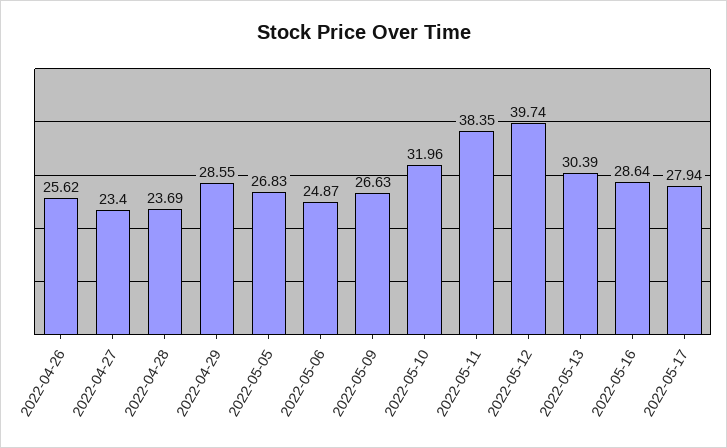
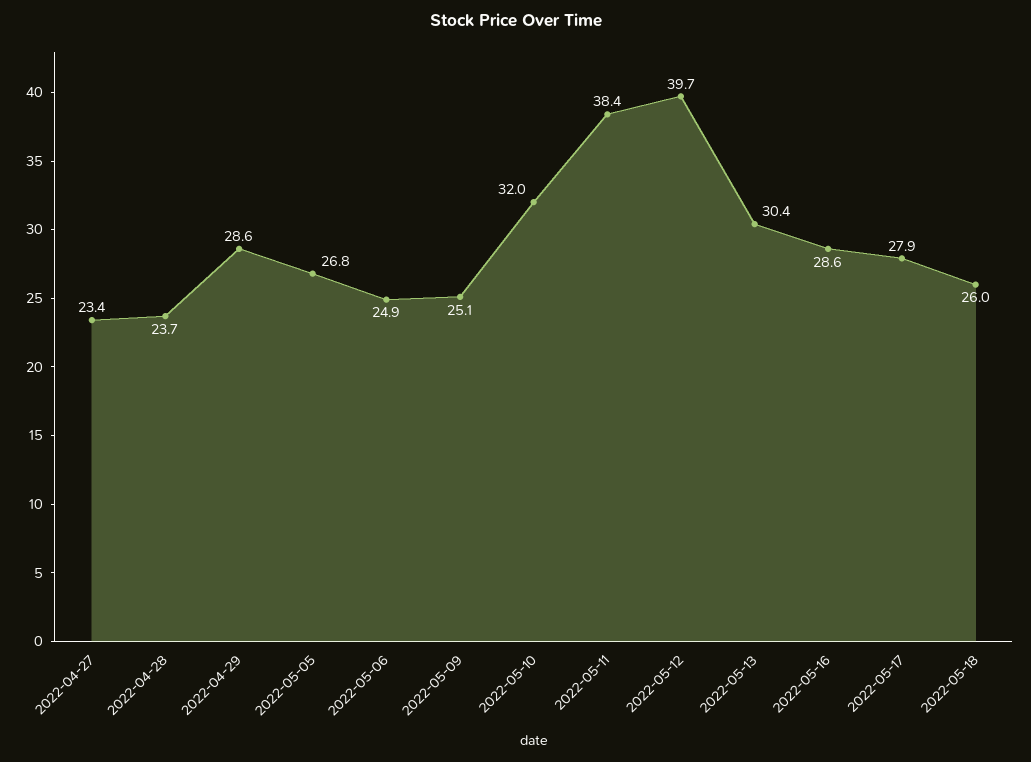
2022-04-26: 25.62 -> none
2022-05-09: 26.63 -> 25.1
2022-05-18: none -> 26

